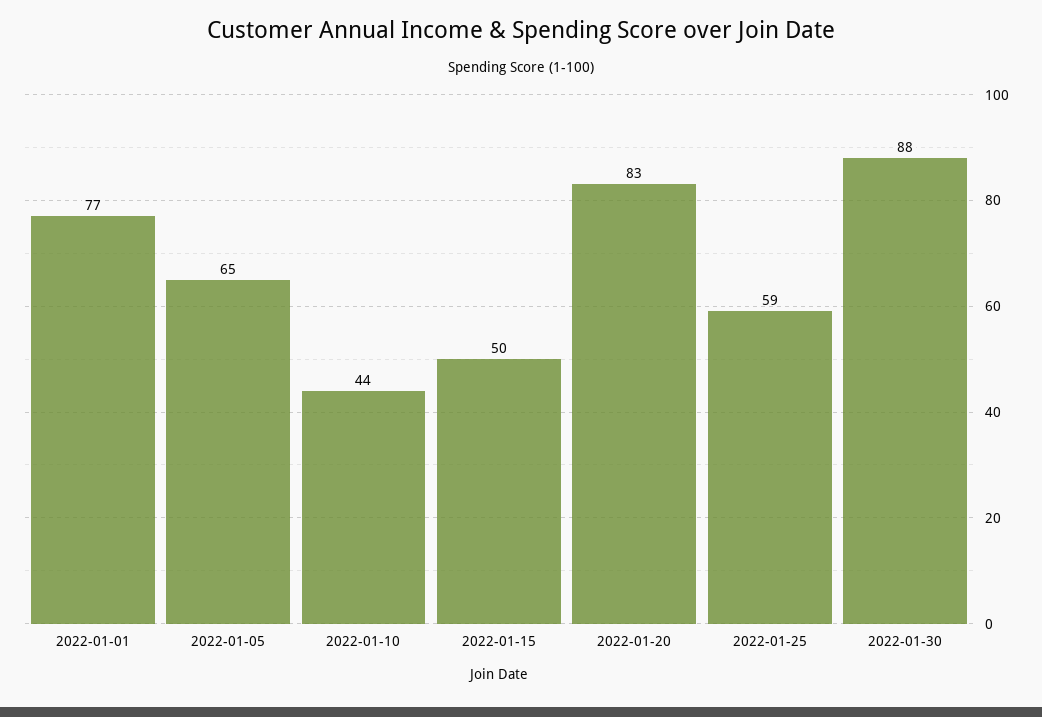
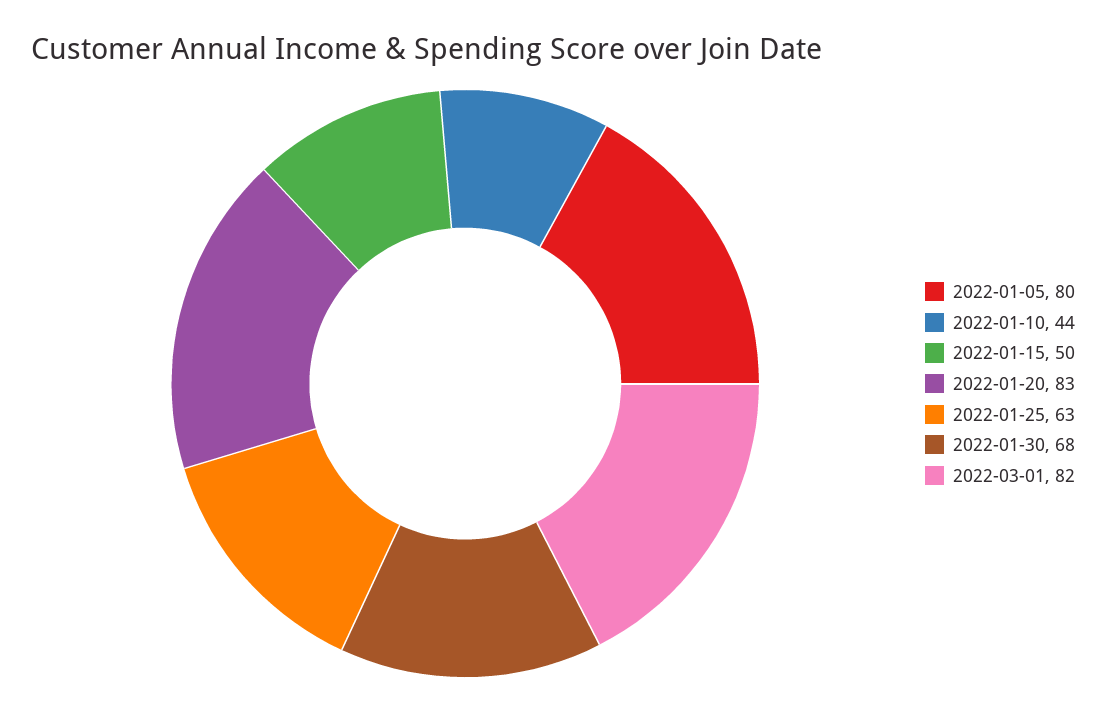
2022-01-01: 77 -> none
2022-01-05: 65 -> 80
2022-01-25: 59 -> 63
2022-01-30: 88 -> 68
2022-03-01: none -> 82

